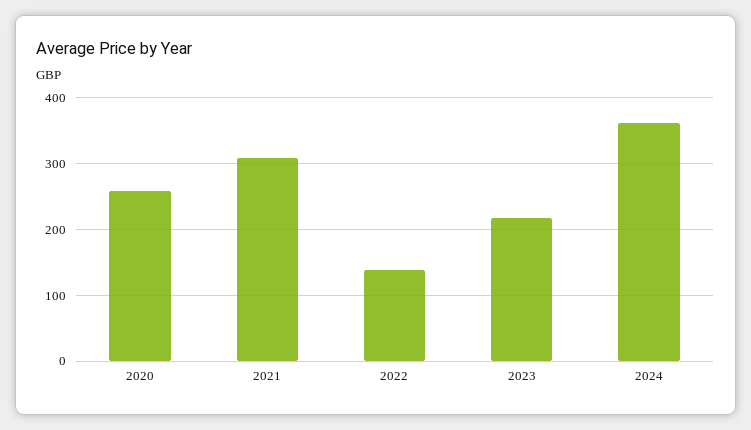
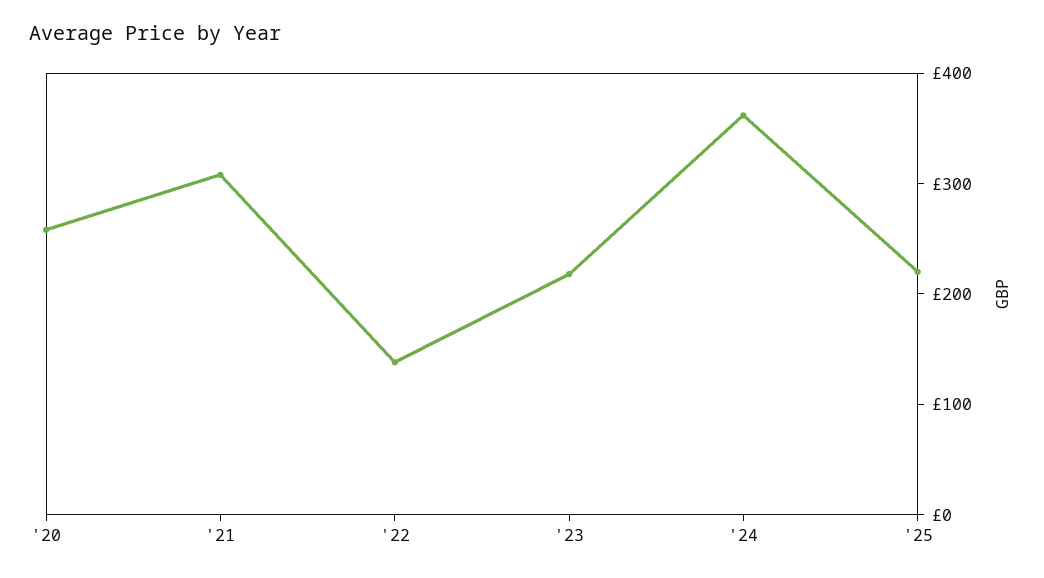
'25: none -> 220

